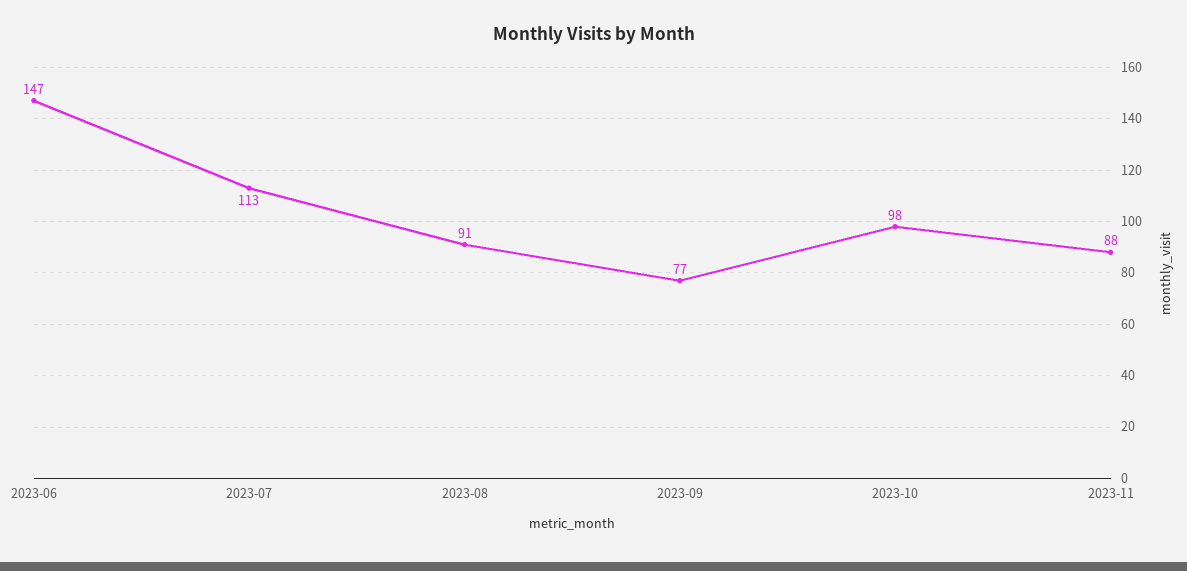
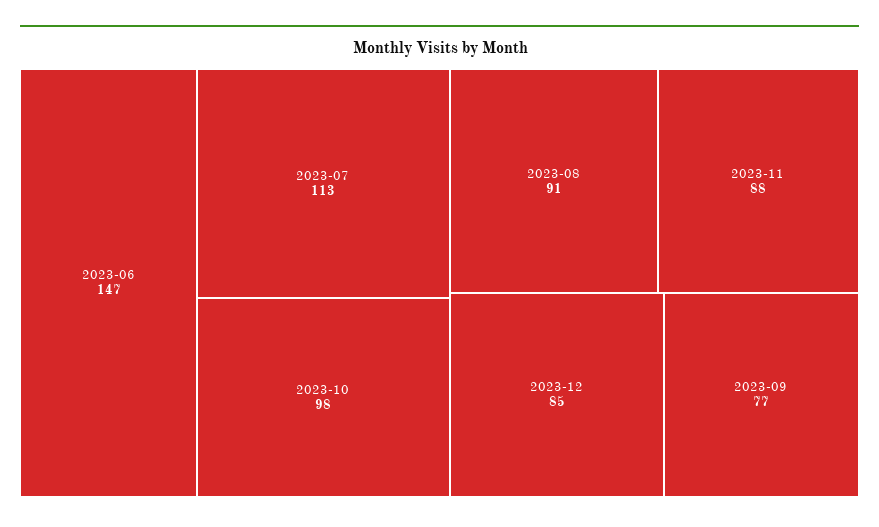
2023-12: none -> 85

